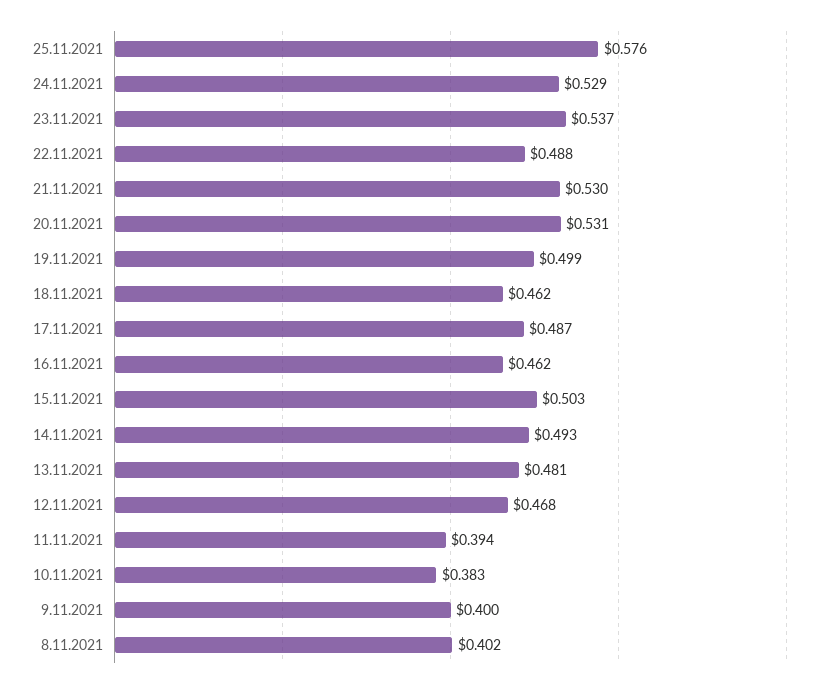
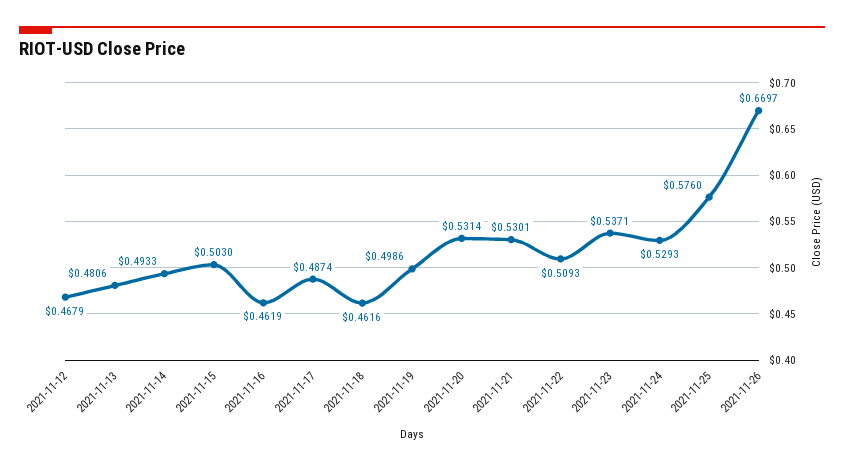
22.11.2021: 0.488 -> 0.5093
11.11.2021: 0.394 -> none
10.11.2021: 0.383 -> none
9.11.2021: 0.4 -> none
8.11.2021: 0.402 -> none
2021-11-26: none -> 0.6697

